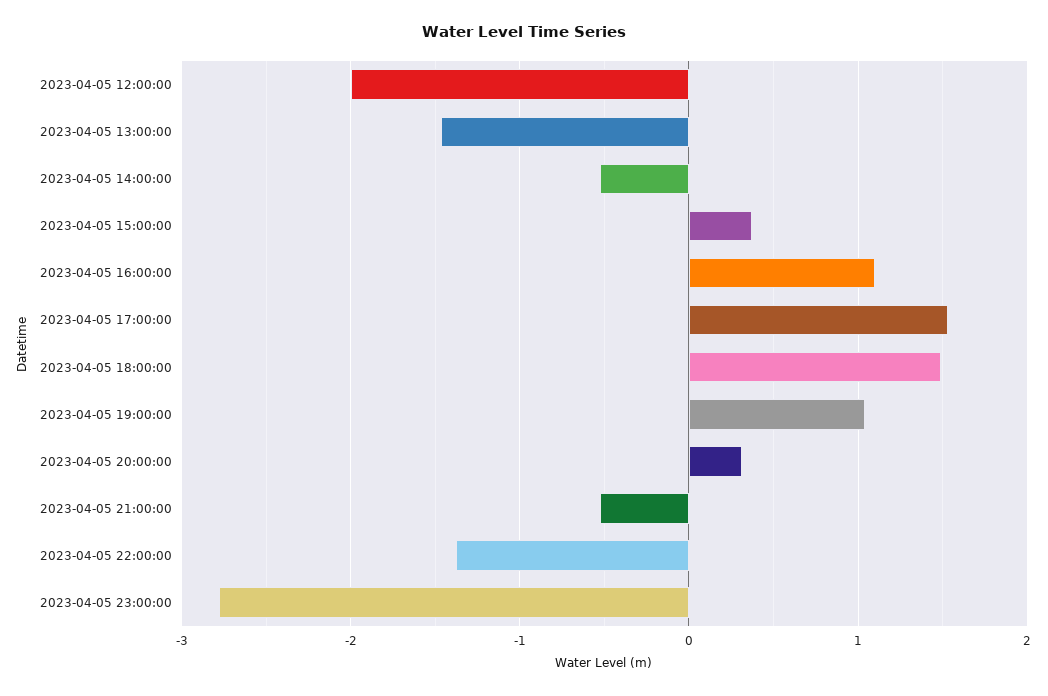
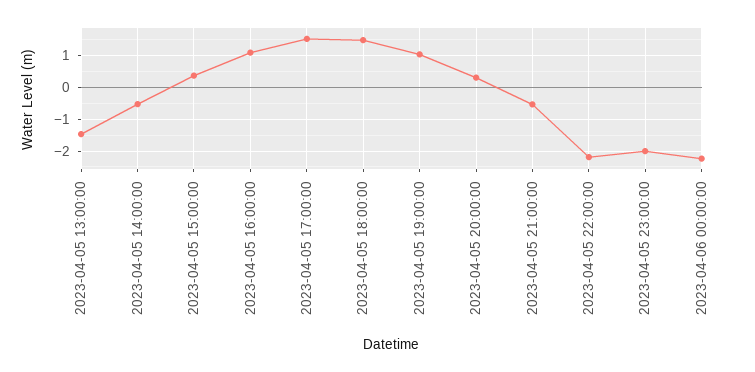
2023-04-05 12:00:00: -2 -> none
2023-04-05 22:00:00: -1.4 -> -2.2
2023-04-05 23:00:00: -2.8 -> -2
2023-04-06 00:00:00: none -> -2.2

